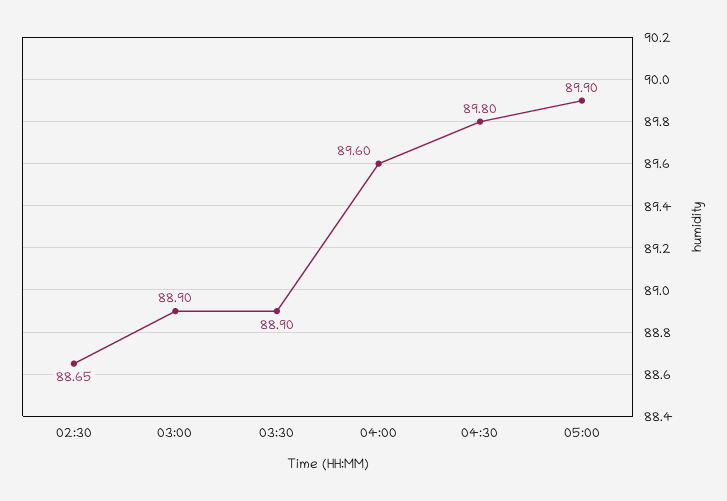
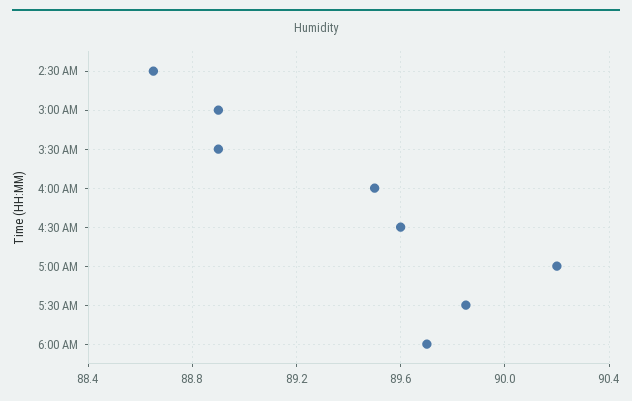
04:00: 89.6 -> 89.5
04:30: 89.8 -> 89.6
05:00: 89.9 -> 90.2
5:30 AM: none -> 89.85
6:00 AM: none -> 89.7

